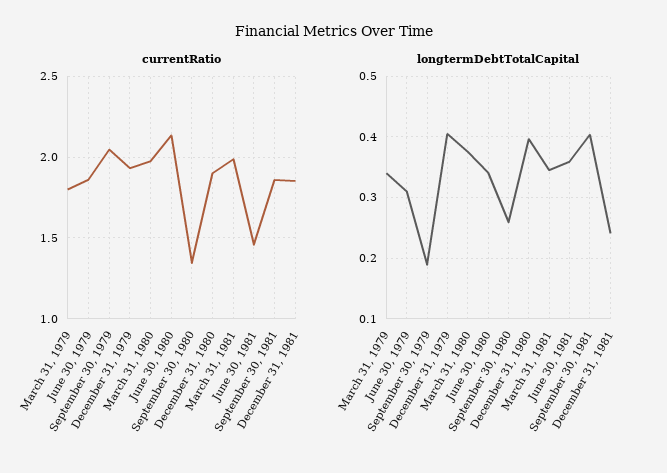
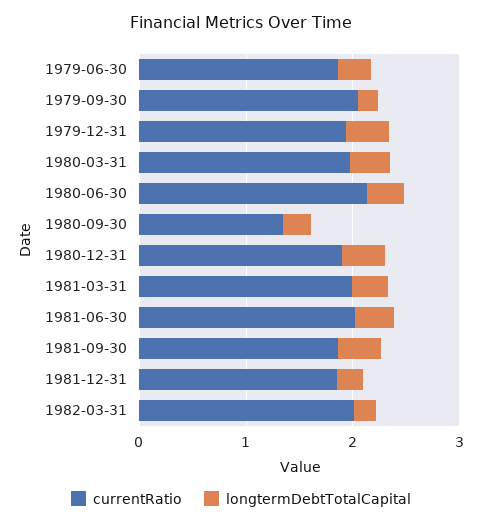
currentRatio, March 31, 1979: 1.8 -> none
currentRatio, June 30, 1981: 1.45 -> 2
longtermDebtTotalCapital, March 31, 1979: 0.34 -> none
currentRatio, 1982-03-31: none -> 2
longtermDebtTotalCapital, 1982-03-31: none -> 0.2

